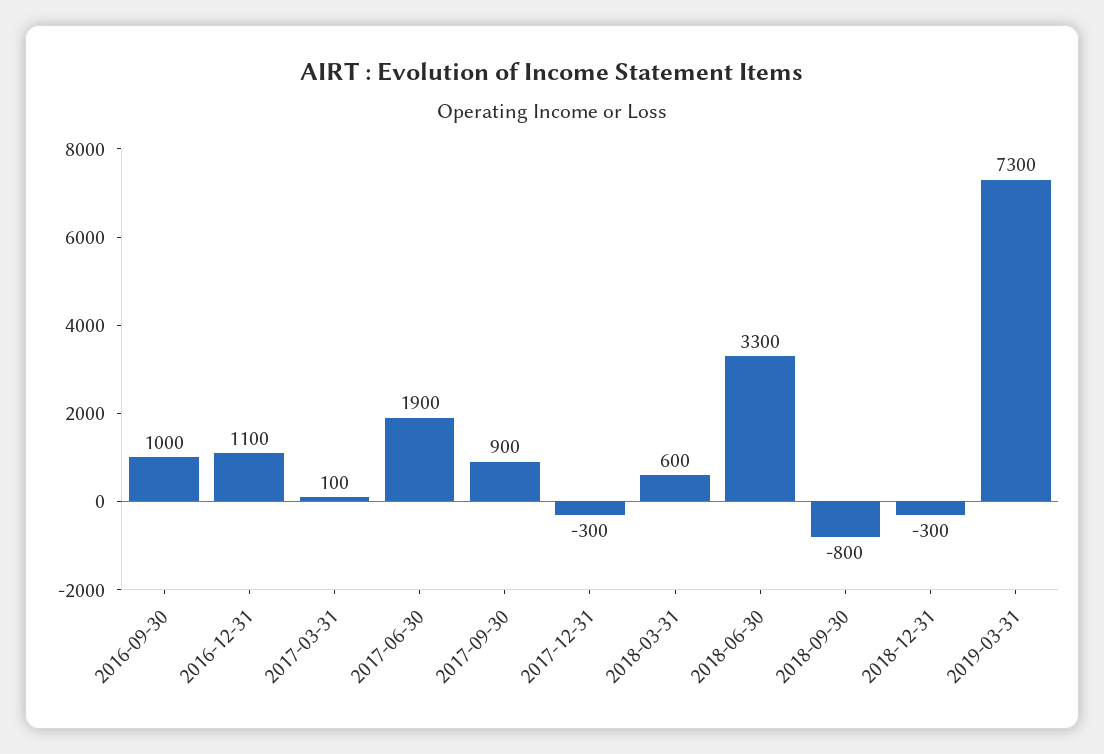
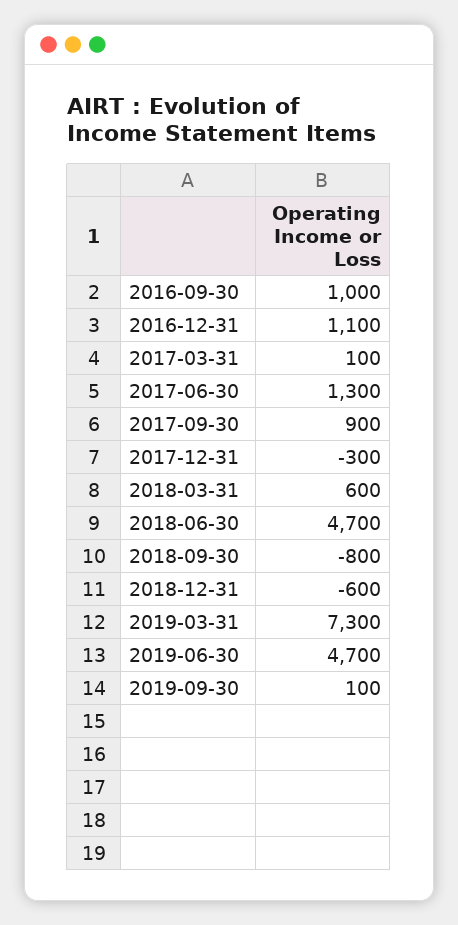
2017-06-30: 1900 -> 1300
2018-06-30: 3300 -> 4700
2018-12-31: -300 -> -600
2019-06-30: none -> 4700
2019-09-30: none -> 100

